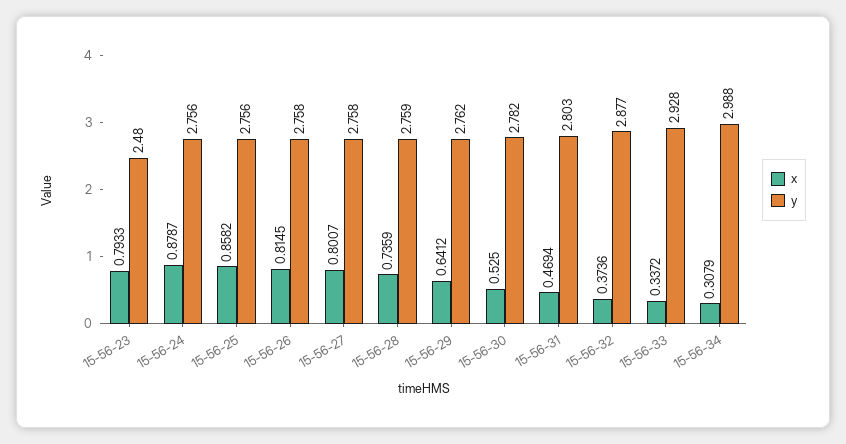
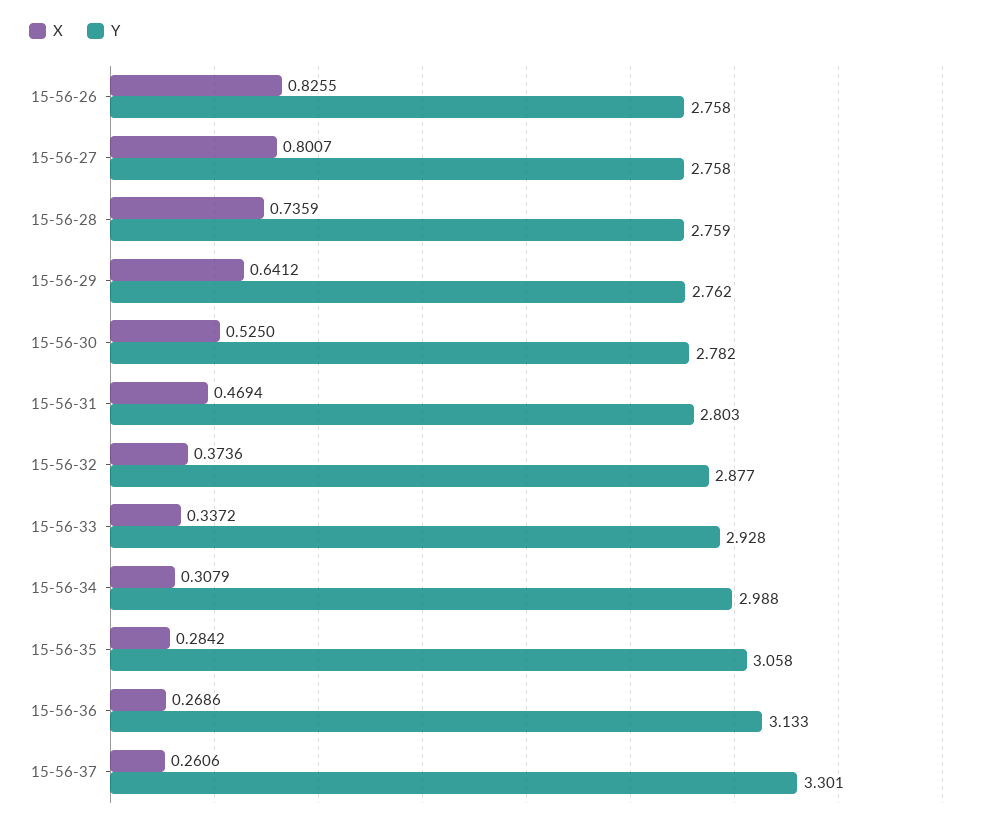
x, 15-56-23: 0.7933 -> none
y, 15-56-23: 2.48 -> none
x, 15-56-24: 0.8787 -> none
y, 15-56-24: 2.756 -> none
x, 15-56-25: 0.8582 -> none
y, 15-56-25: 2.756 -> none
x, 15-56-26: 0.8145 -> 0.8255
x, 15-56-35: none -> 0.2842
y, 15-56-35: none -> 3.058
x, 15-56-36: none -> 0.2686
y, 15-56-36: none -> 3.133
x, 15-56-37: none -> 0.2606
y, 15-56-37: none -> 3.301

